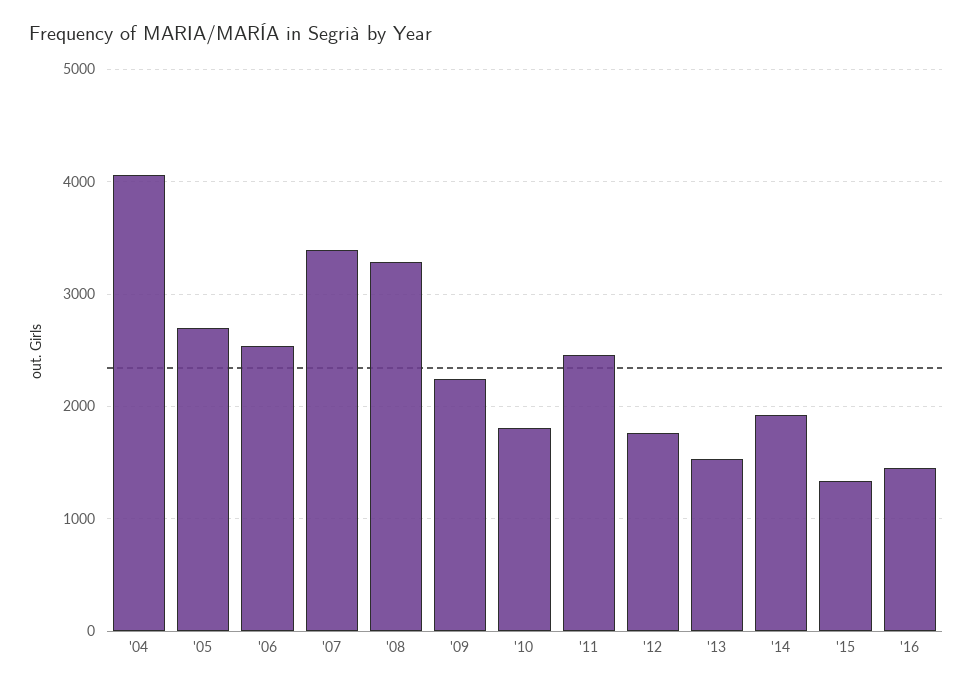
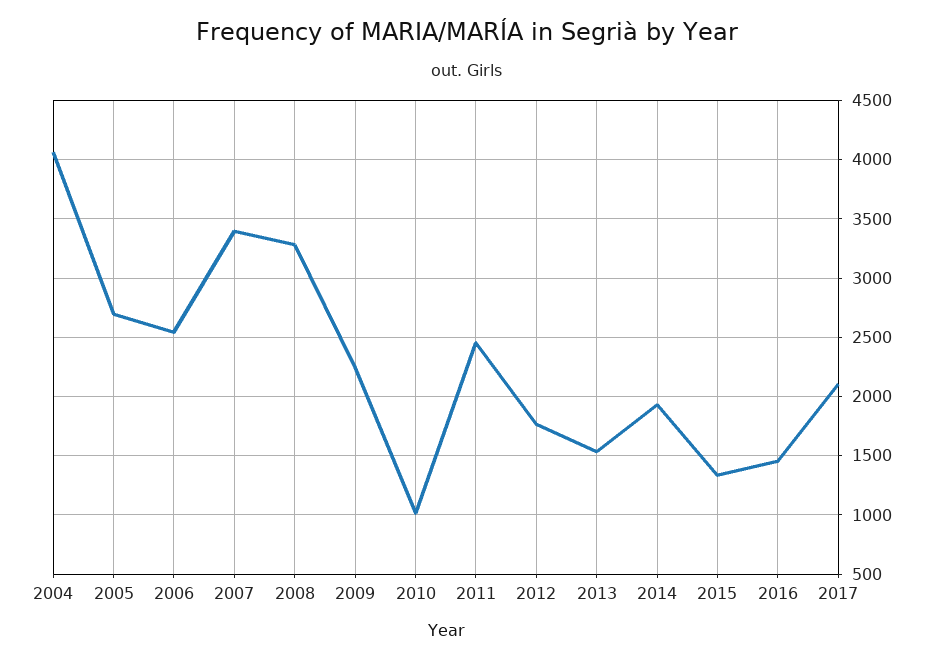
'10: 1800 -> 1000
2017: none -> 2100

